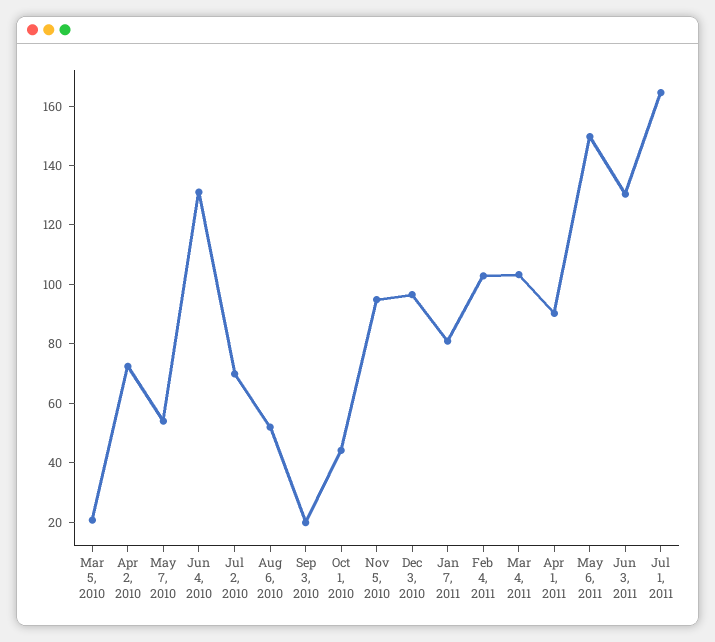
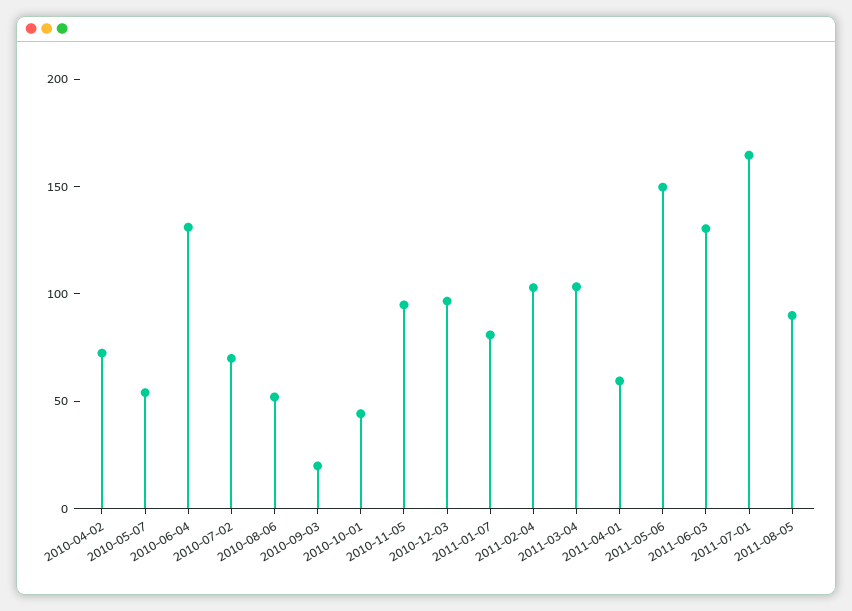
Mar 5, 2010: 20 -> none
Apr 1, 2011: 90 -> 60
2011-08-05: none -> 90

